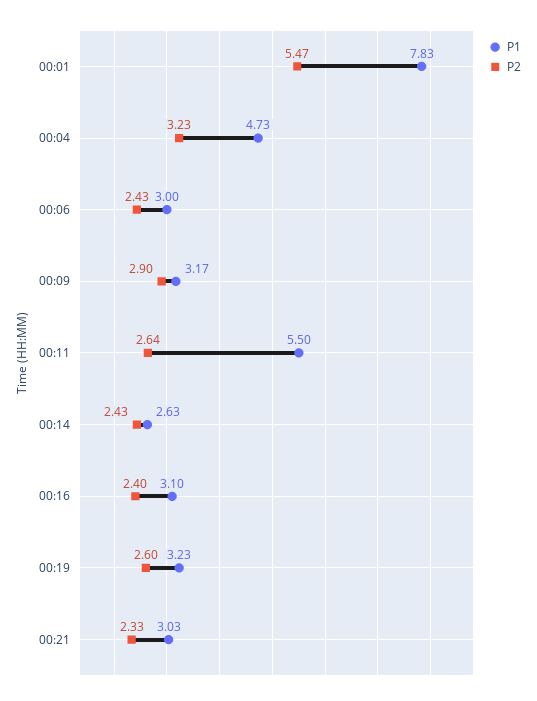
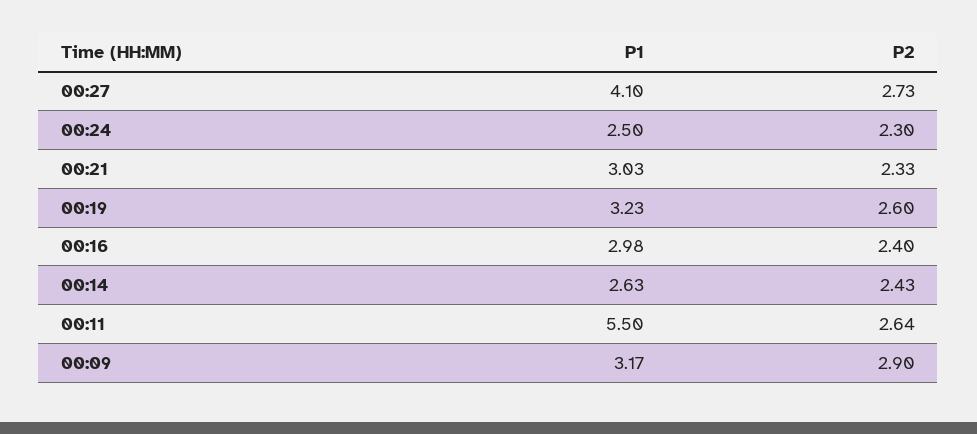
P1, 00:01: 7.83 -> none
P2, 00:01: 5.47 -> none
P1, 00:04: 4.73 -> none
P2, 00:04: 3.23 -> none
P1, 00:06: 3 -> none
P2, 00:06: 2.43 -> none
P1, 00:16: 3.1 -> 2.98
P1, 00:27: none -> 4.1
P2, 00:27: none -> 2.73
P1, 00:24: none -> 2.5
P2, 00:24: none -> 2.3

